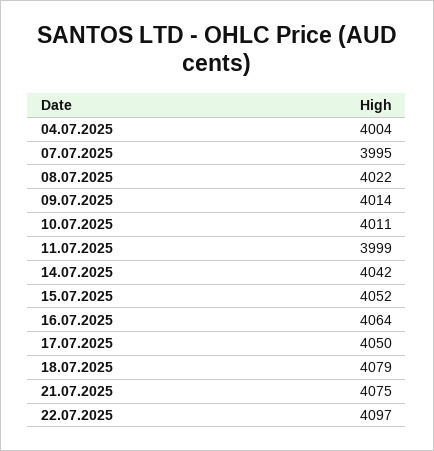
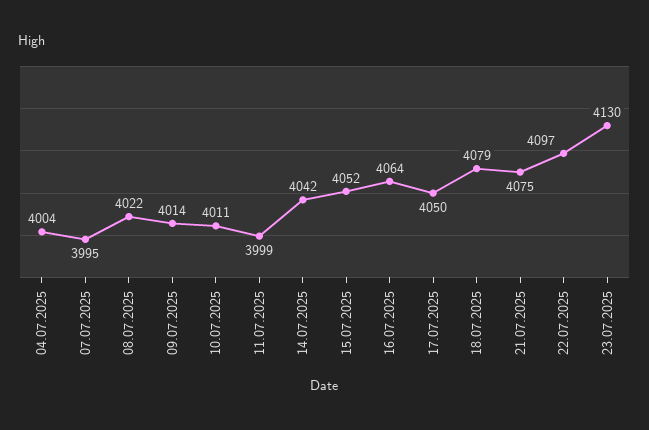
23.07.2025: none -> 4130

